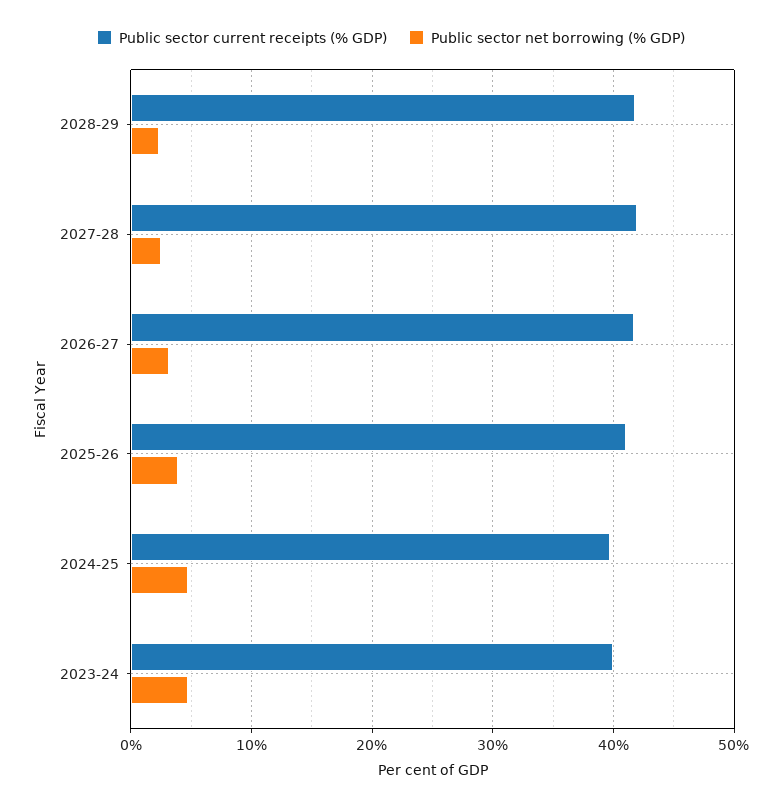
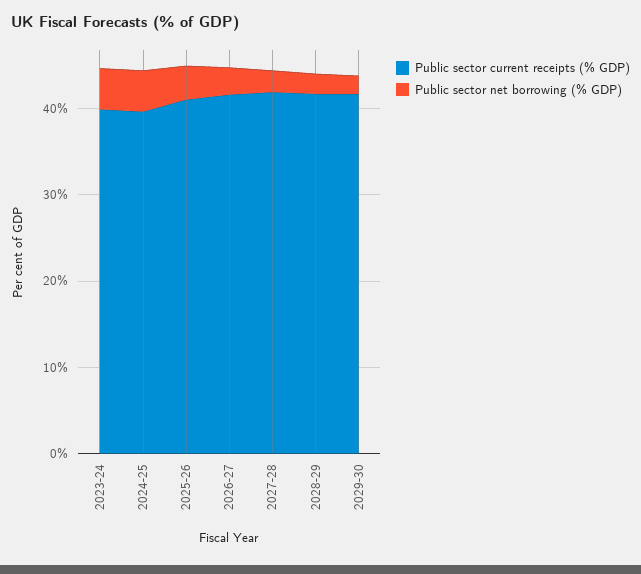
Public sector current receipts (% GDP), 2029-30: none -> 42
Public sector net borrowing (% GDP), 2029-30: none -> 2

